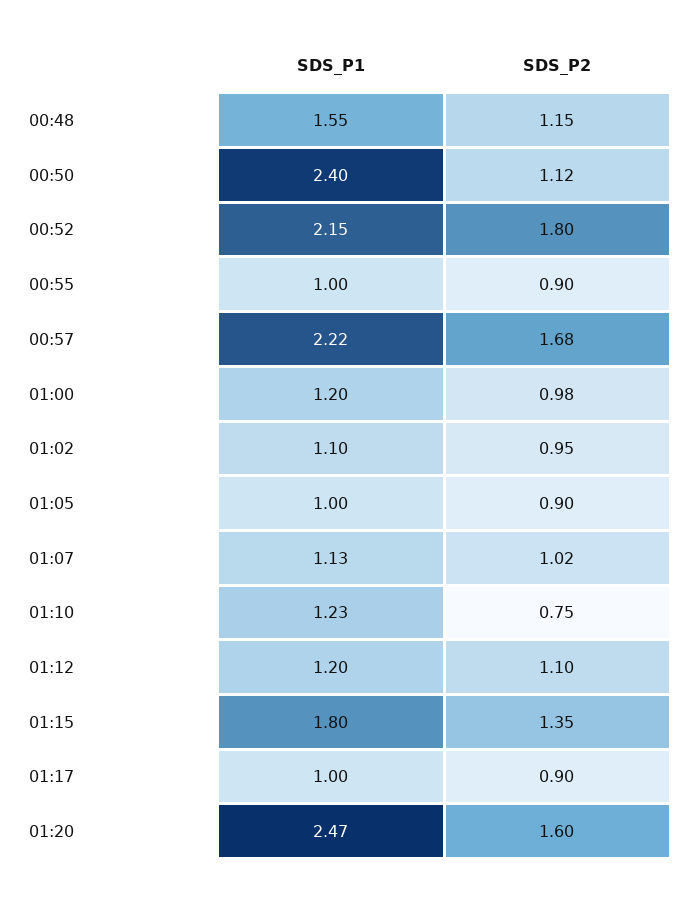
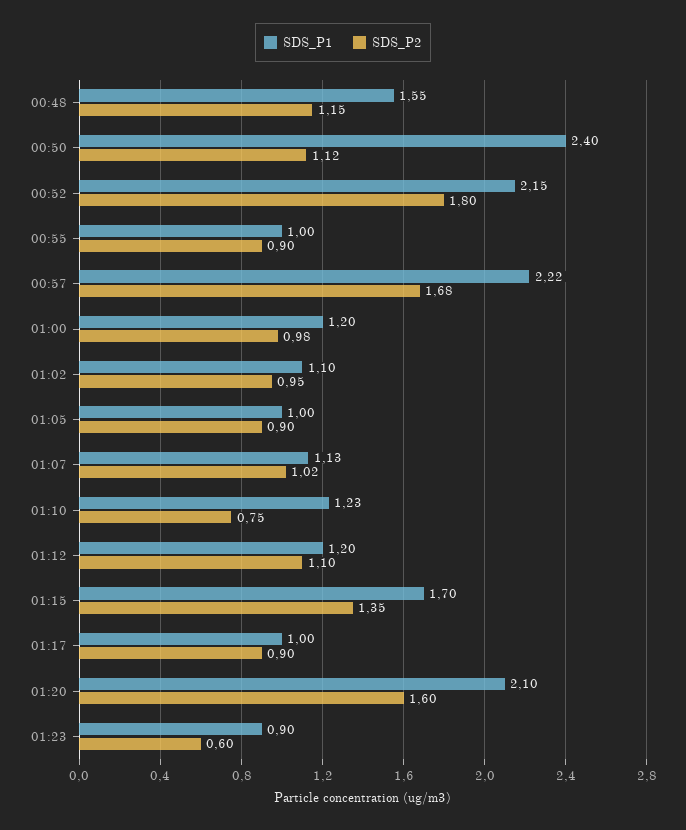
SDS_P1, 01:15: 1.8 -> 1.7
SDS_P1, 01:20: 2.47 -> 2.1
SDS_P1, 01:23: none -> 0.9
SDS_P2, 01:23: none -> 0.6

